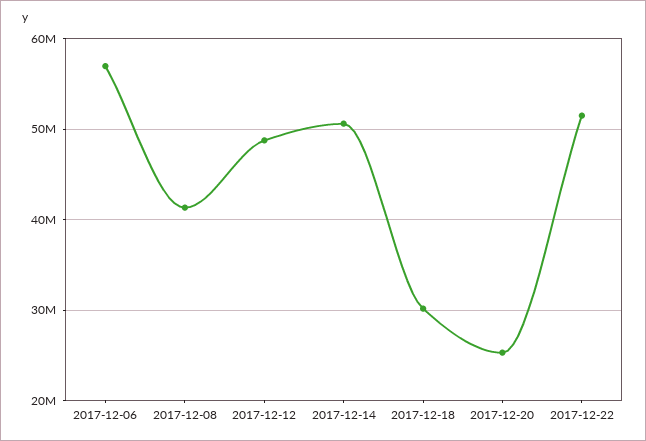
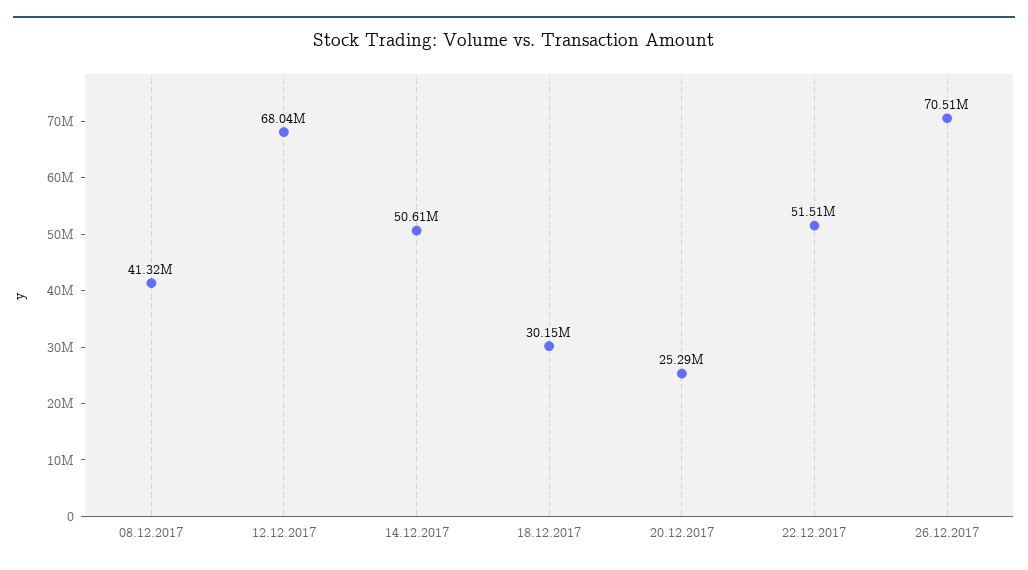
2017-12-06: 57000000 -> none
2017-12-12: 49000000 -> 68040000
26.12.2017: none -> 70510000

